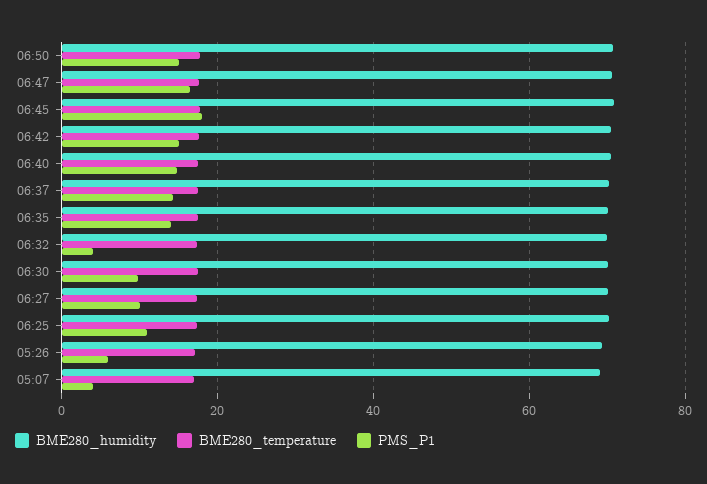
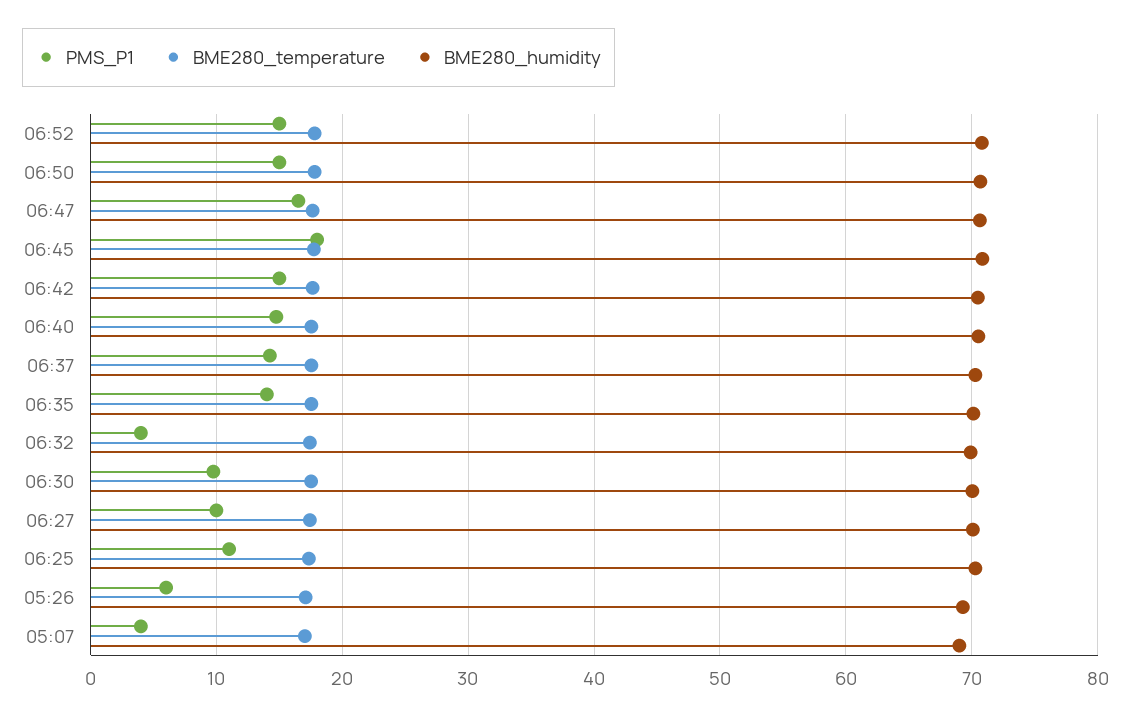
PMS_P1, 06:52: none -> 15
BME280_temperature, 06:52: none -> 18
BME280_humidity, 06:52: none -> 71

